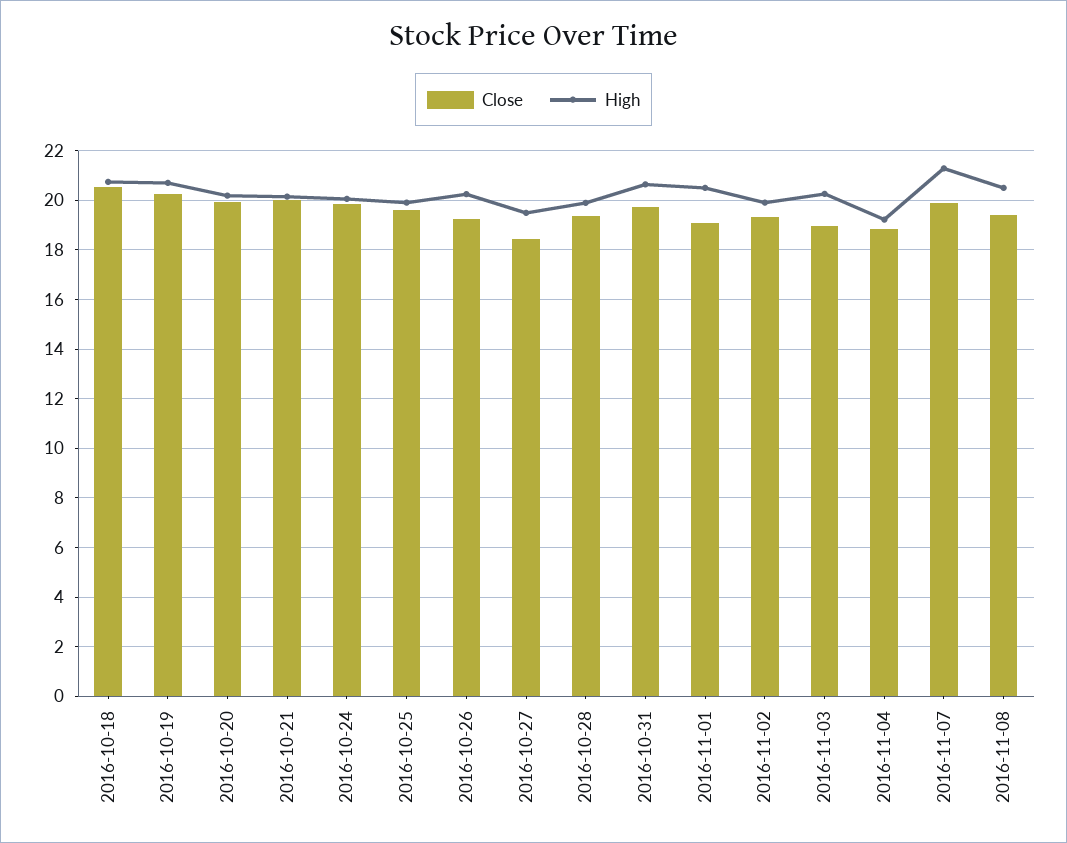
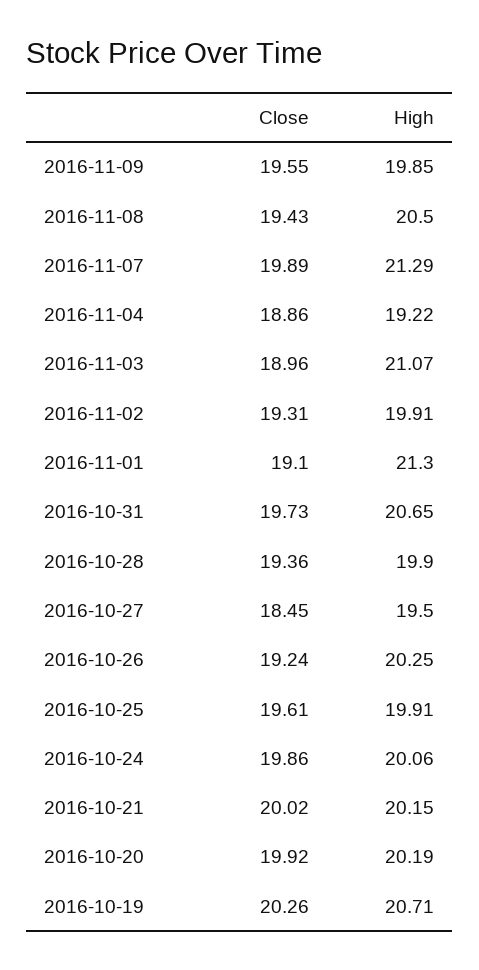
Close, 2016-10-18: 20.5 -> none
High, 2016-10-18: 20.75 -> none
High, 2016-11-01: 20.5 -> 21.3
High, 2016-11-03: 20.25 -> 21.07
Close, 2016-11-09: none -> 19.55
High, 2016-11-09: none -> 19.85

